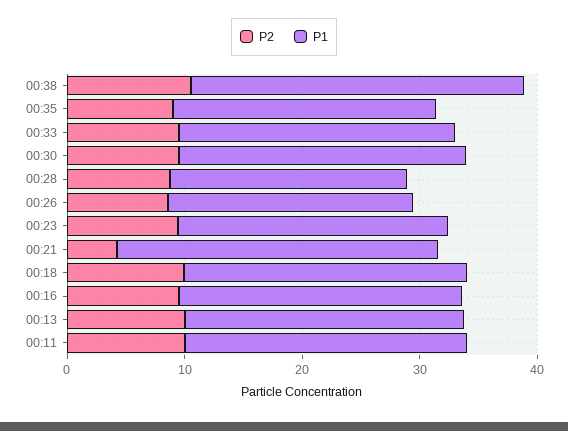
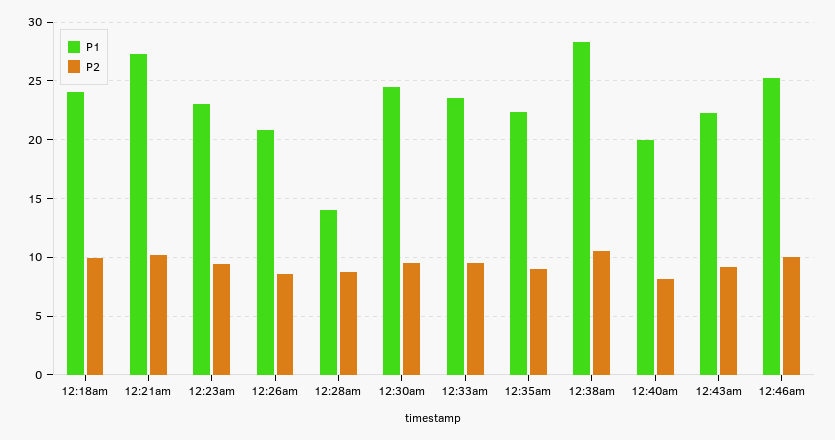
P1, 00:28: 20 -> 14
P2, 00:21: 4 -> 10
P2, 00:16: 10 -> none
P1, 00:16: 24 -> none
P2, 00:13: 10 -> none
P1, 00:13: 24 -> none
P2, 00:11: 10 -> none
P1, 00:11: 24 -> none
P1, 12:40am: none -> 20
P2, 12:40am: none -> 8
P1, 12:43am: none -> 22
P2, 12:43am: none -> 9
P1, 12:46am: none -> 25
P2, 12:46am: none -> 10

